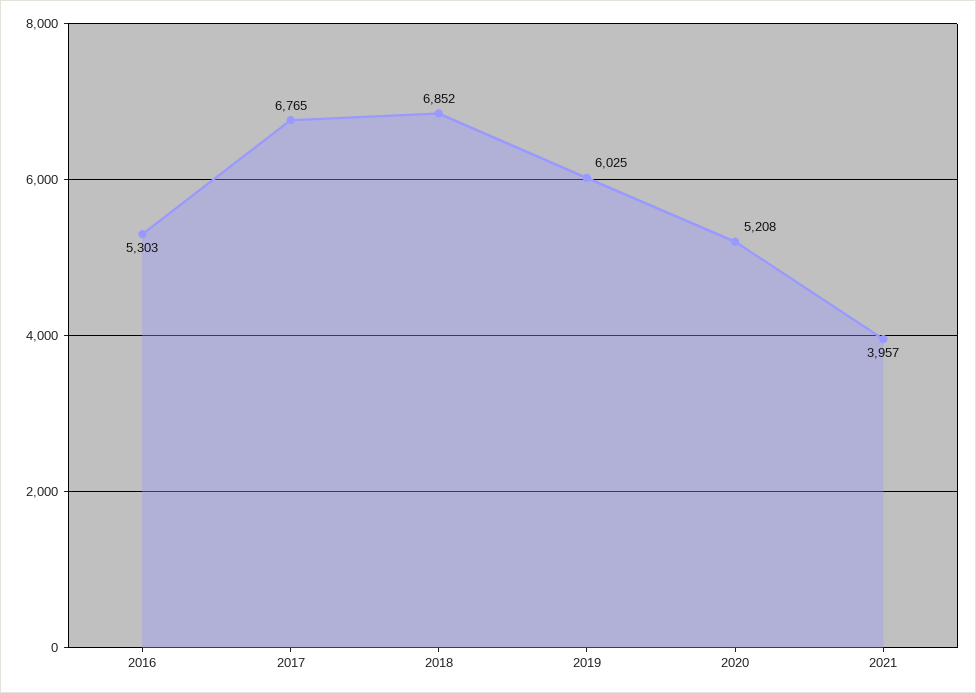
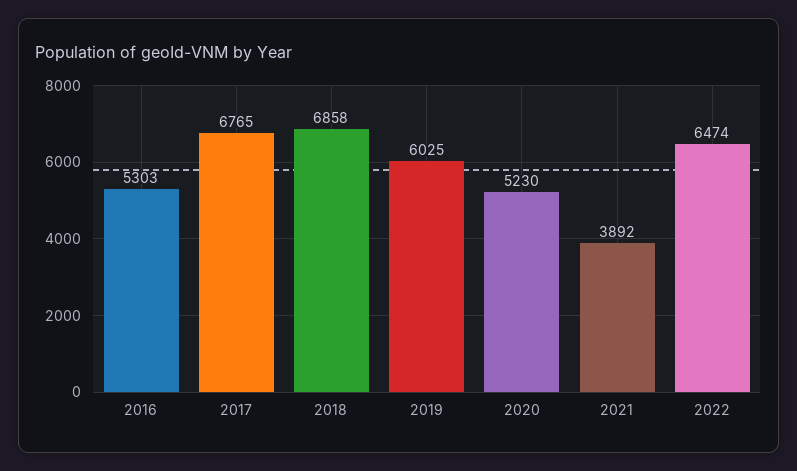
2018: 6852 -> 6858
2020: 5208 -> 5230
2021: 3957 -> 3892
2022: none -> 6474

